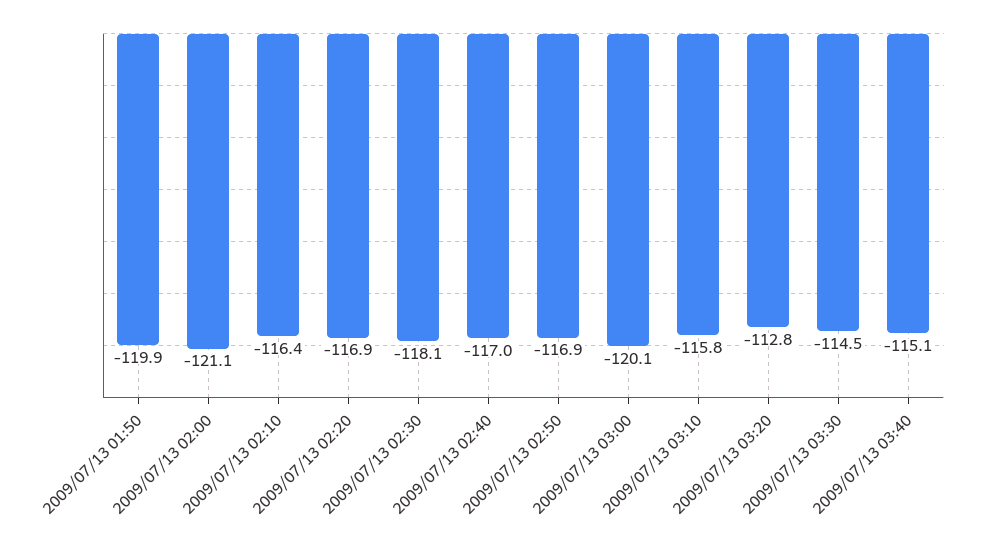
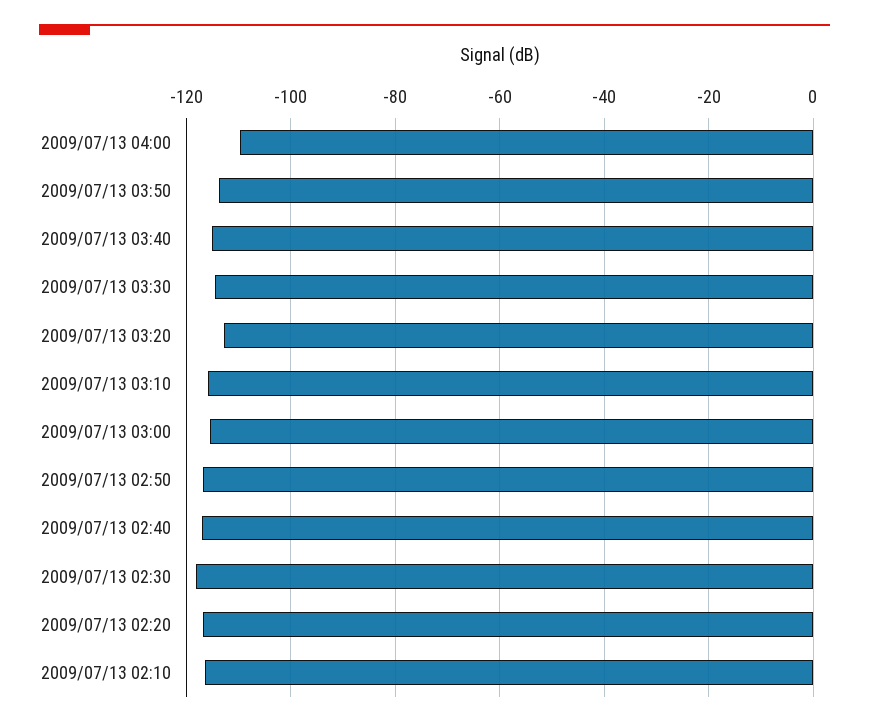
2009/07/13 01:50: -119.9 -> none
2009/07/13 02:00: -121.1 -> none
2009/07/13 03:00: -120.1 -> -116
2009/07/13 04:00: none -> -110
2009/07/13 03:50: none -> -114

